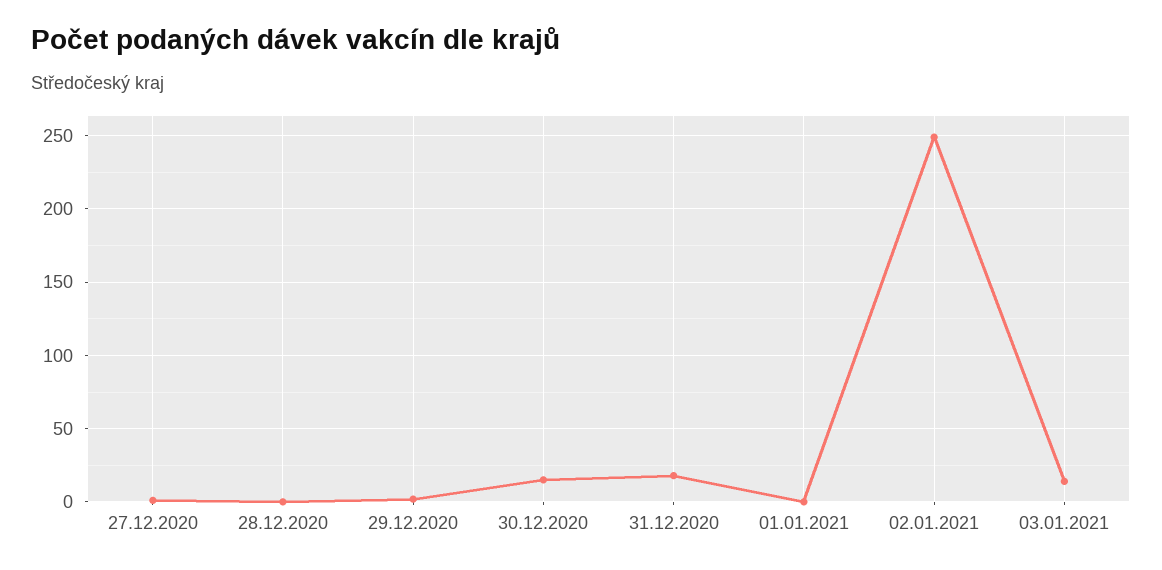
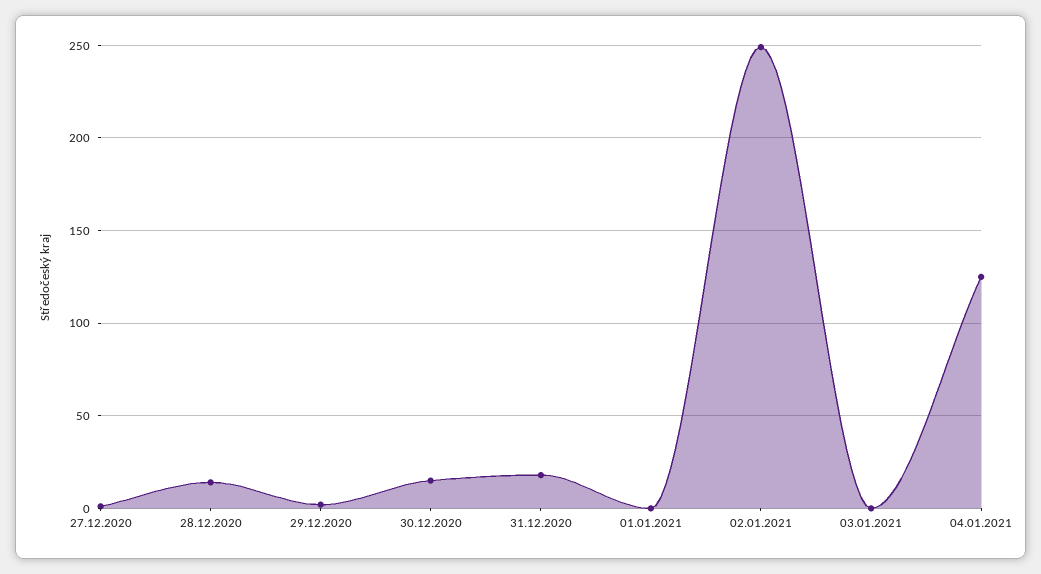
28.12.2020: 0 -> 15
03.01.2021: 15 -> 0
04.01.2021: none -> 125

